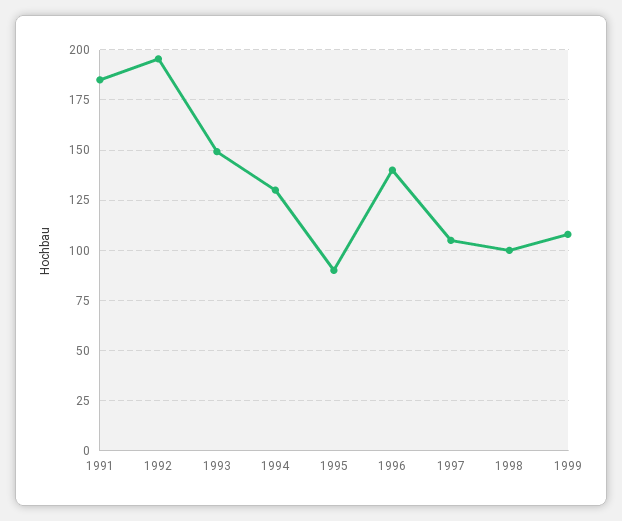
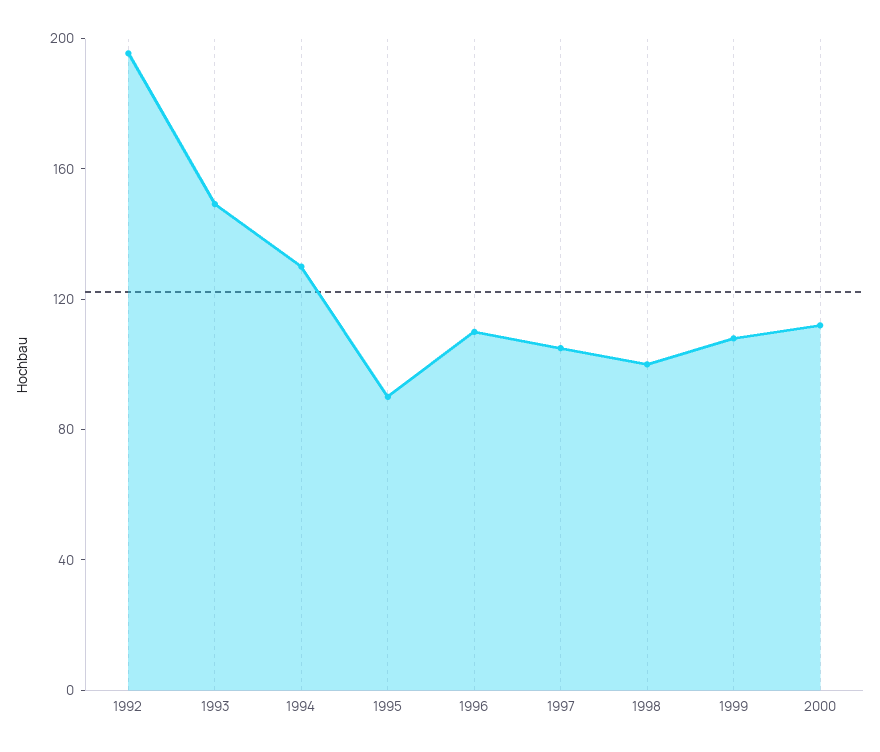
1991: 185 -> none
1996: 140 -> 110
2000: none -> 110

